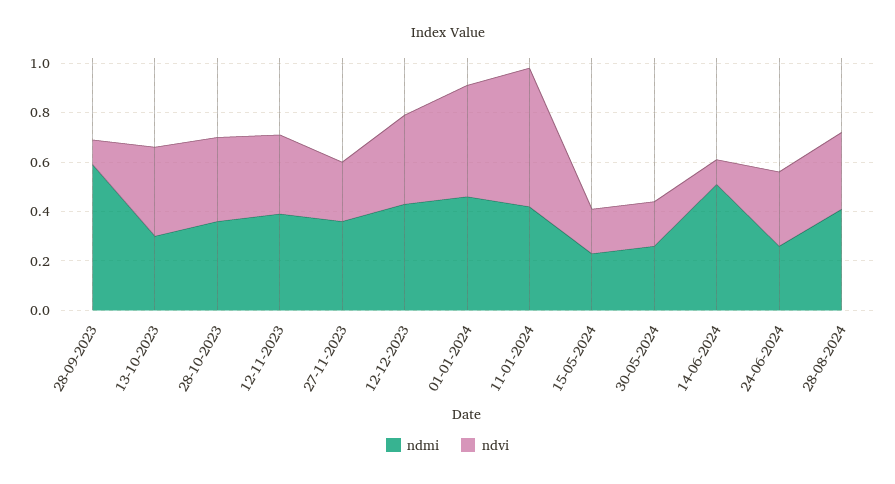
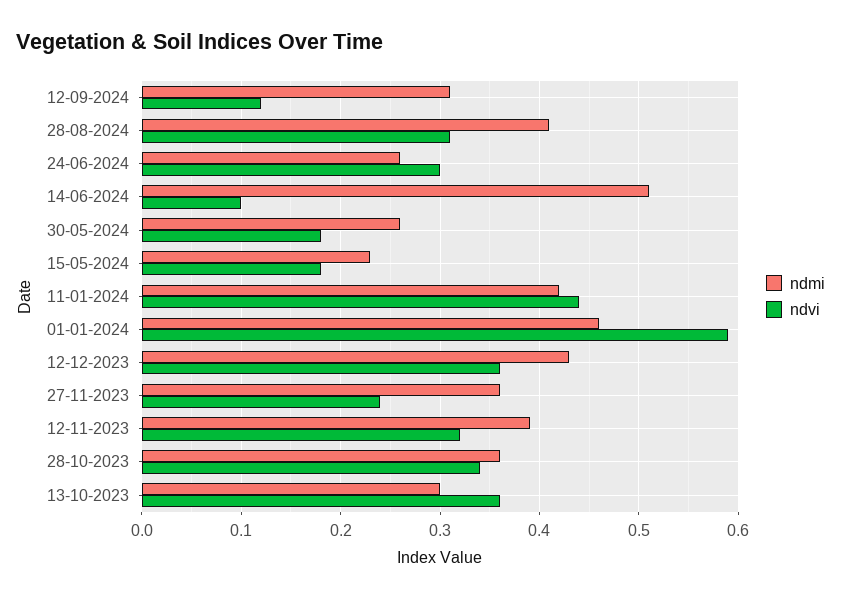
ndmi, 28-09-2023: 0.6 -> none
ndvi, 28-09-2023: 0.1 -> none
ndvi, 01-01-2024: 0.45 -> 0.59
ndvi, 11-01-2024: 0.55 -> 0.44
ndmi, 12-09-2024: none -> 0.31
ndvi, 12-09-2024: none -> 0.12

